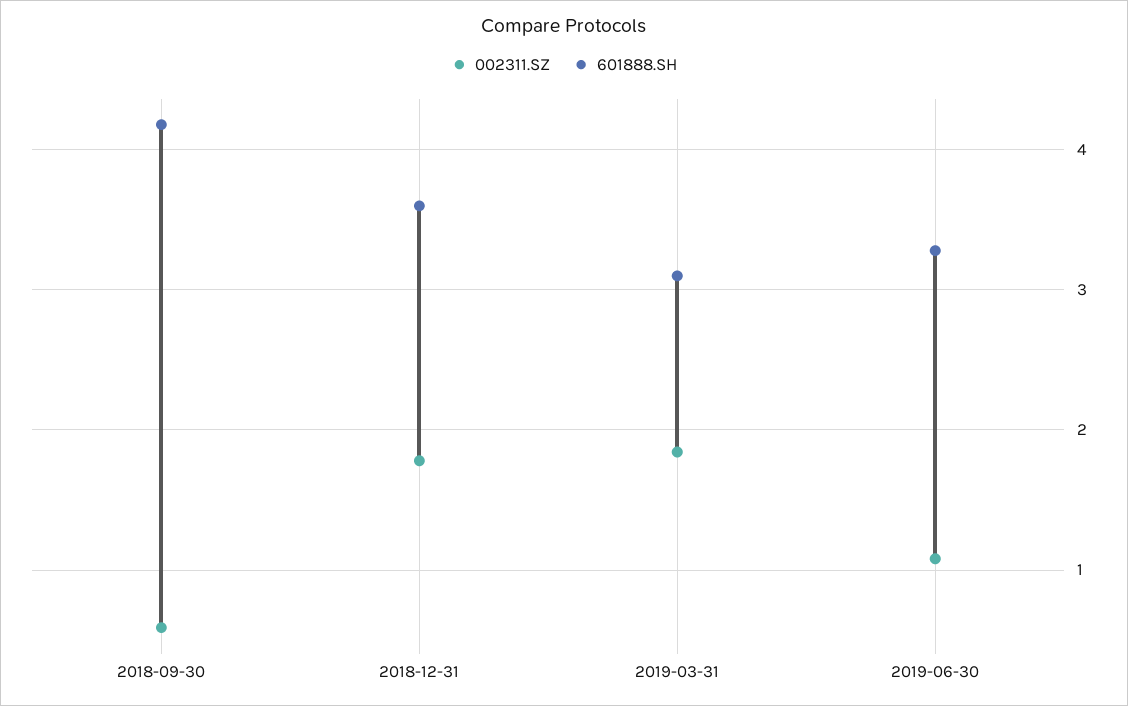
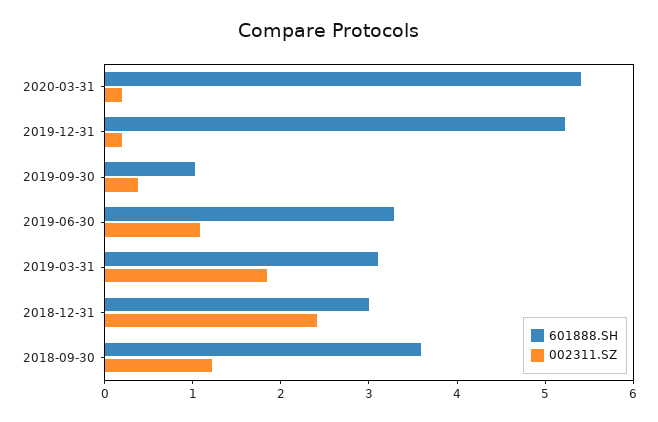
002311.SZ, 2018-09-30: 0.6 -> 1.2
601888.SH, 2018-09-30: 4.2 -> 3.6
002311.SZ, 2018-12-31: 1.8 -> 2.4
601888.SH, 2018-12-31: 3.6 -> 3
601888.SH, 2020-03-31: none -> 5.4
002311.SZ, 2020-03-31: none -> 0.2
601888.SH, 2019-12-31: none -> 5.2
002311.SZ, 2019-12-31: none -> 0.2
601888.SH, 2019-09-30: none -> 1
002311.SZ, 2019-09-30: none -> 0.4

